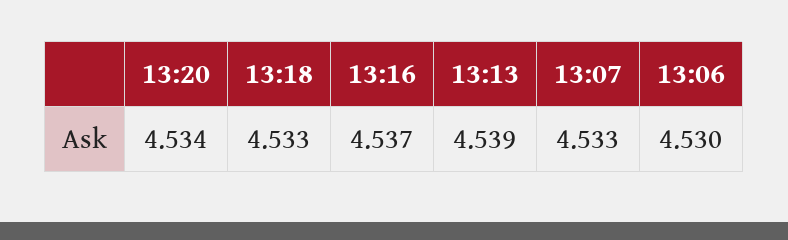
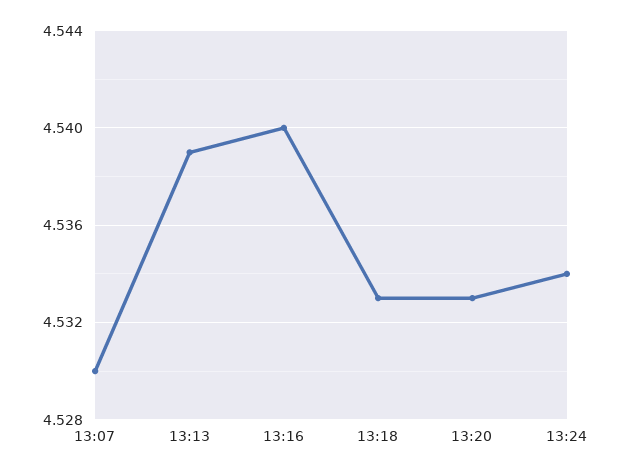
13:20: 4.534 -> 4.533
13:16: 4.537 -> 4.54
13:07: 4.533 -> 4.53
13:06: 4.53 -> none
13:24: none -> 4.534

